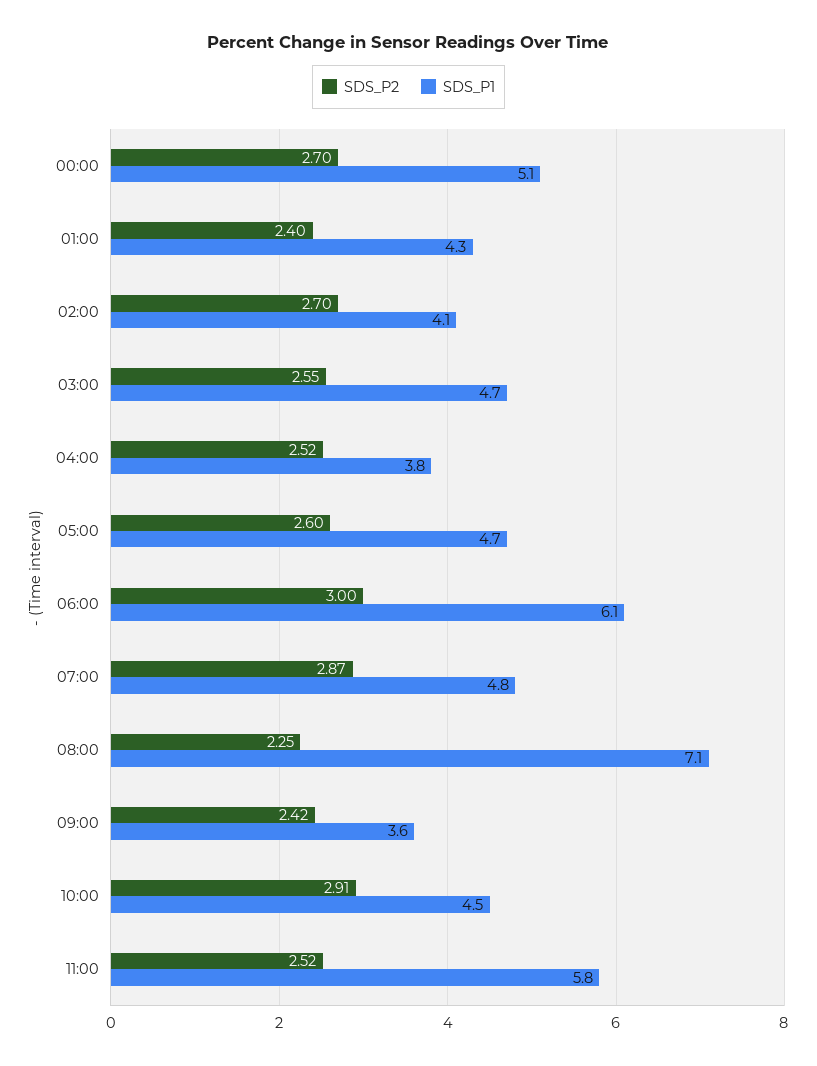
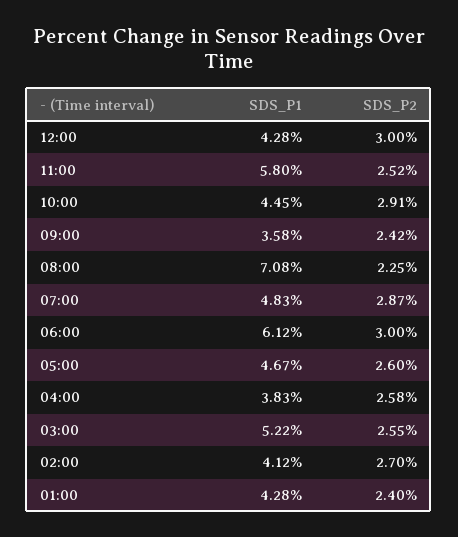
SDS_P2, 00:00: 2.7 -> none
SDS_P1, 00:00: 5.1 -> none
SDS_P1, 03:00: 4.7 -> 5.22
SDS_P2, 04:00: 2.52 -> 2.58
SDS_P1, 12:00: none -> 4.28
SDS_P2, 12:00: none -> 3

